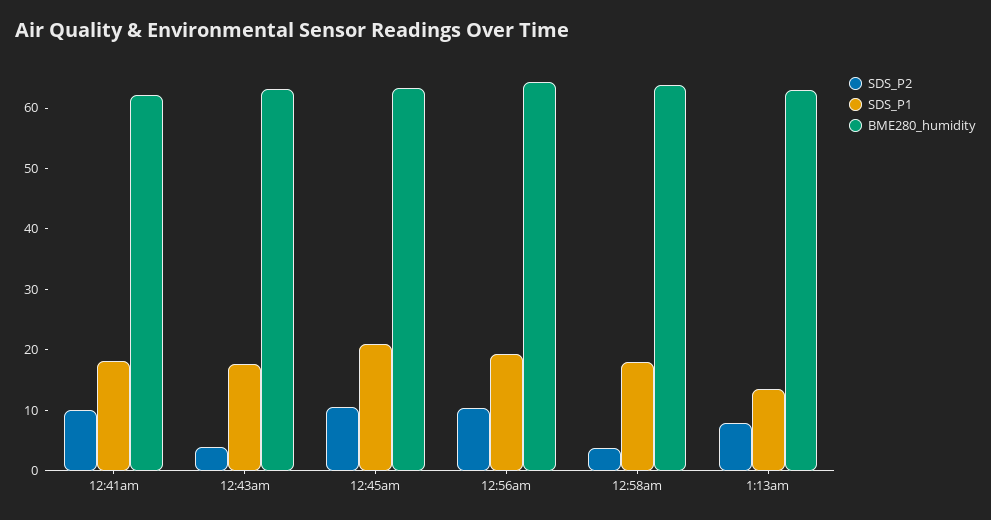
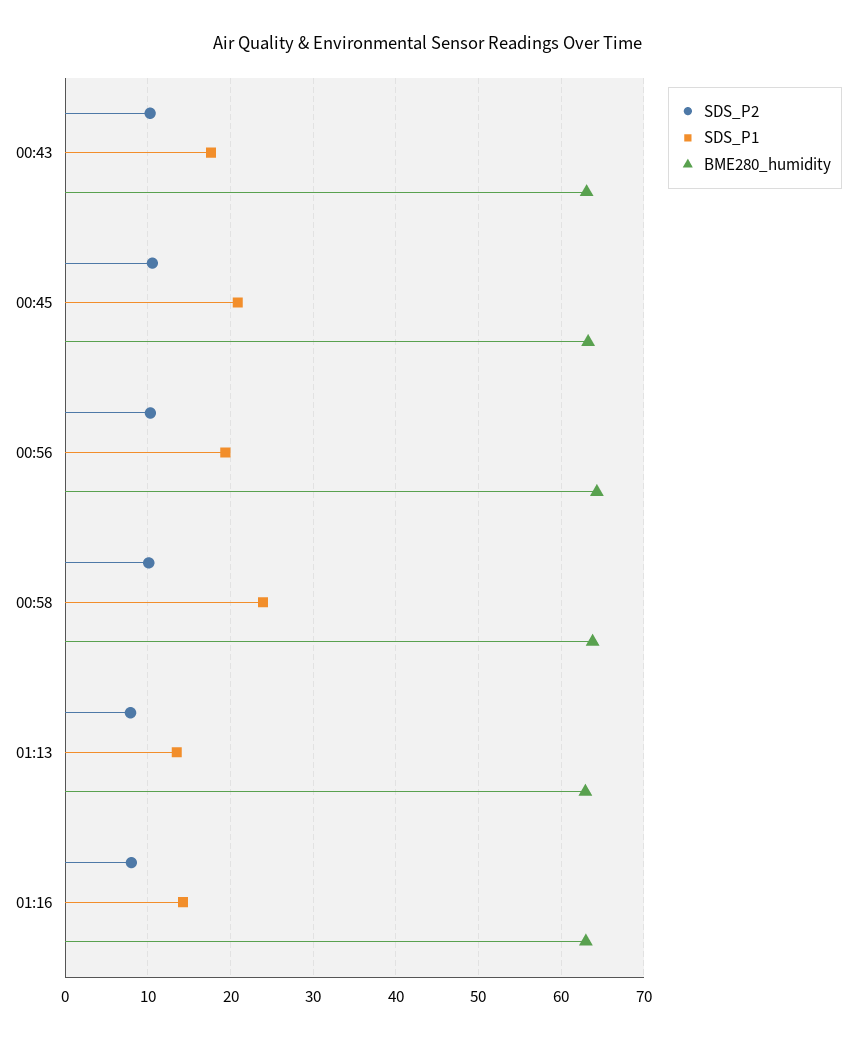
SDS_P2, 12:41am: 10 -> none
SDS_P1, 12:41am: 18 -> none
BME280_humidity, 12:41am: 62 -> none
SDS_P2, 12:43am: 4 -> 10
SDS_P2, 12:58am: 4 -> 10
SDS_P1, 12:58am: 18 -> 24
SDS_P2, 01:16: none -> 8
SDS_P1, 01:16: none -> 14
BME280_humidity, 01:16: none -> 63

